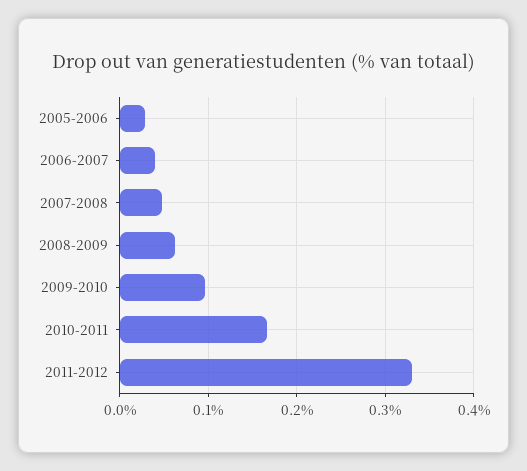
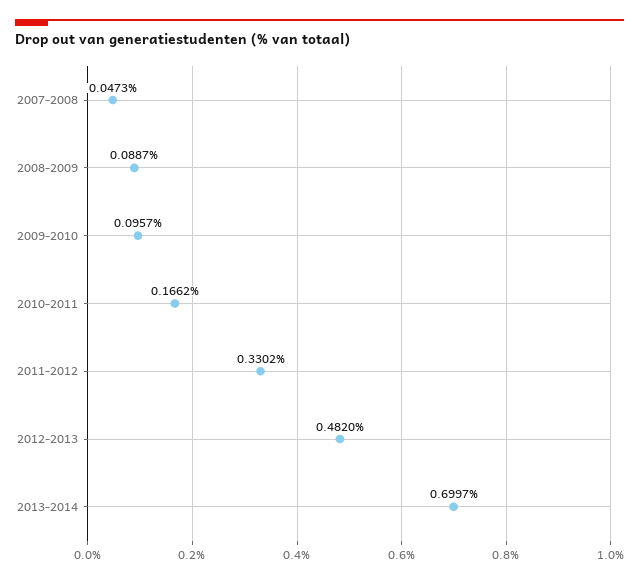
2005-2006: 0.03 -> none
2006-2007: 0.04 -> none
2008-2009: 0.06 -> 0.0887
2012-2013: none -> 0.482
2013-2014: none -> 0.6997

